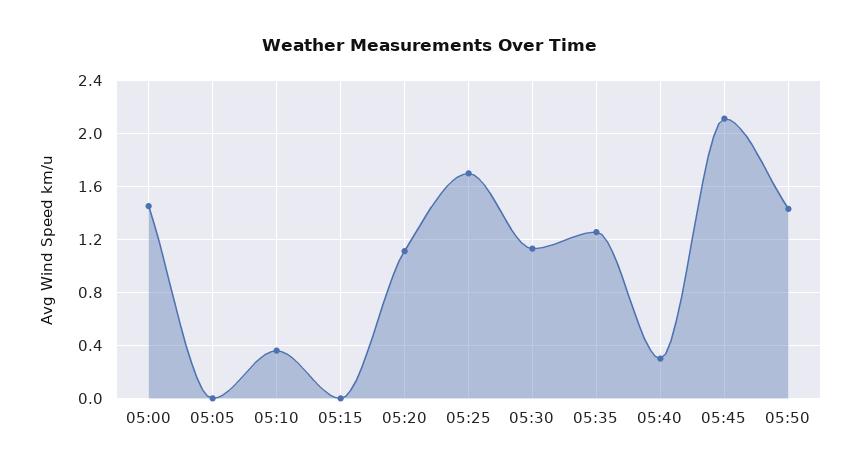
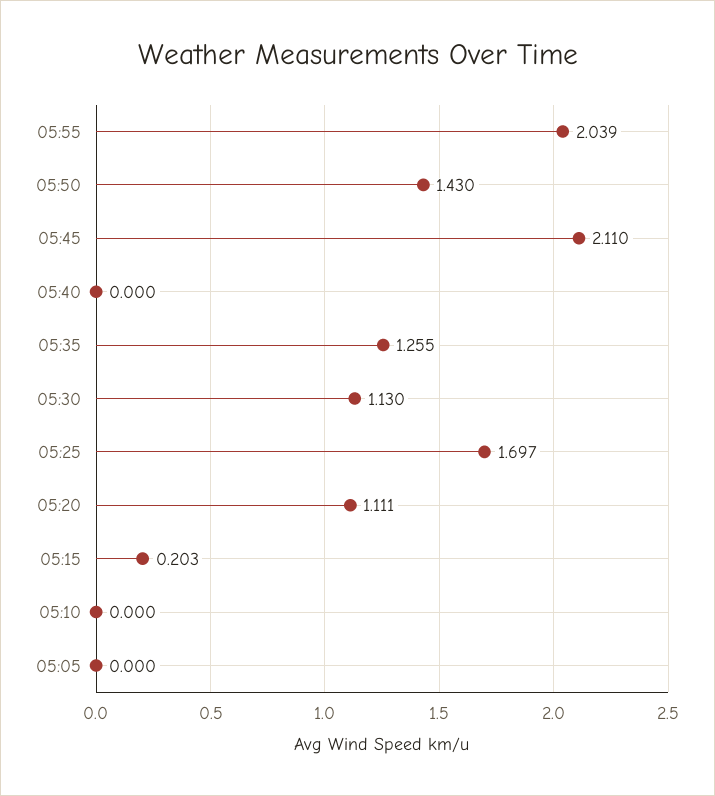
05:00: 1.45 -> none
05:10: 0.35 -> 0
05:15: 0 -> 0.203
05:40: 0.3 -> 0
05:55: none -> 2.039

